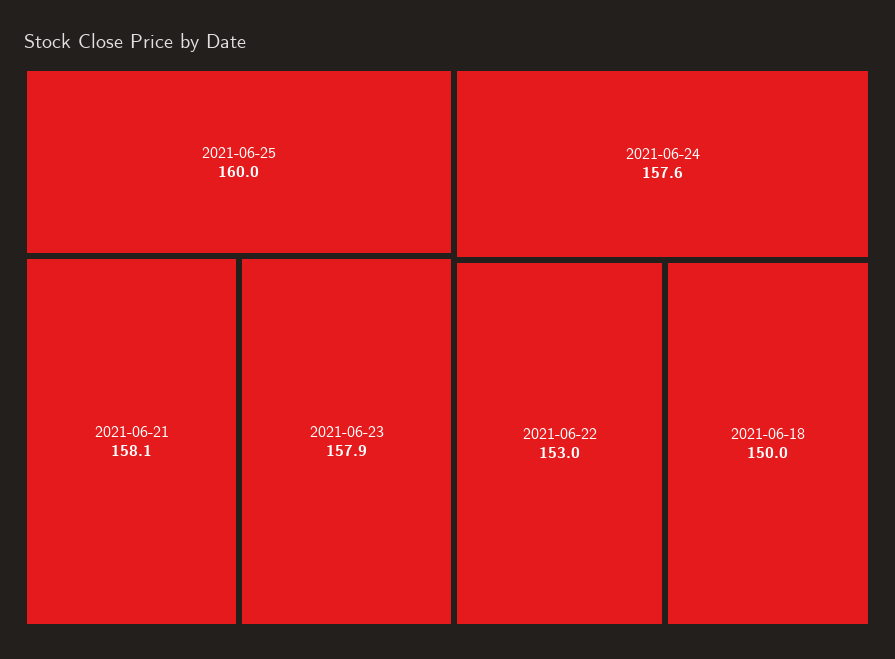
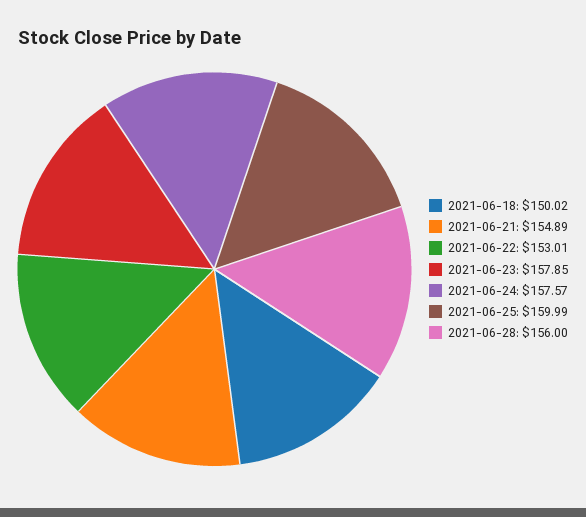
2021-06-21: 158.1 -> 154.89
2021-06-28: none -> 156

